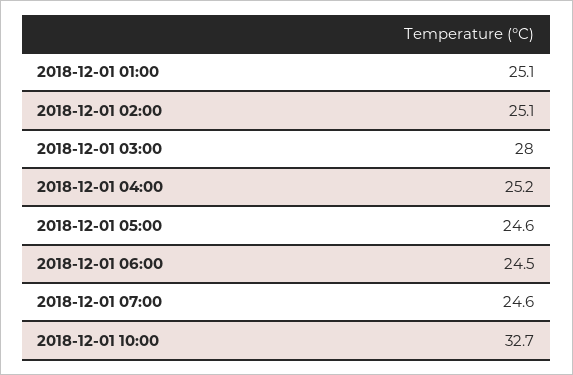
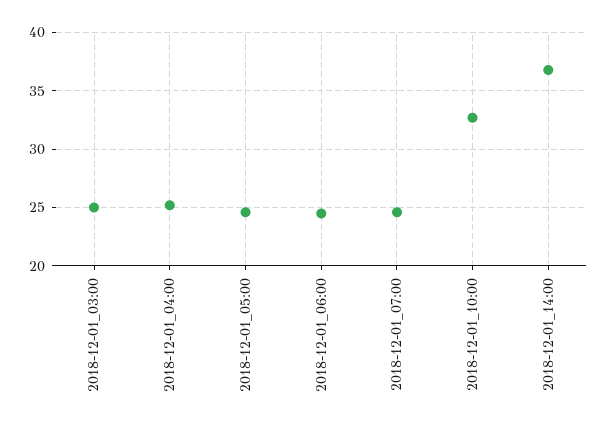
2018-12-01 01:00: 25.1 -> none
2018-12-01 02:00: 25.1 -> none
2018-12-01 03:00: 28 -> 25
2018-12-01_14:00: none -> 37

